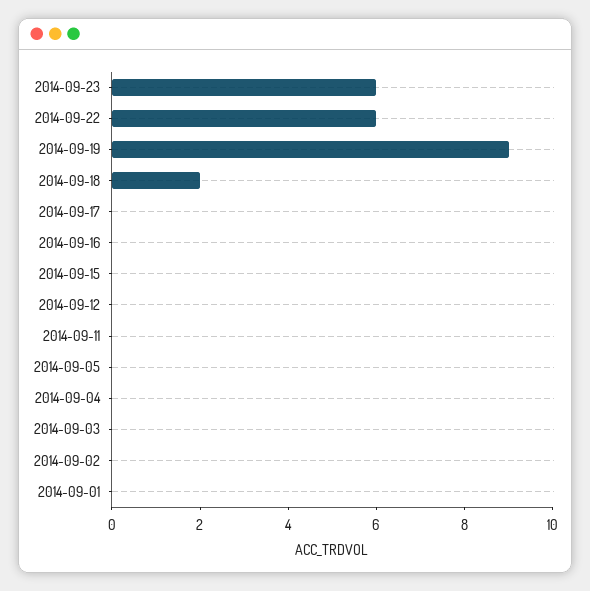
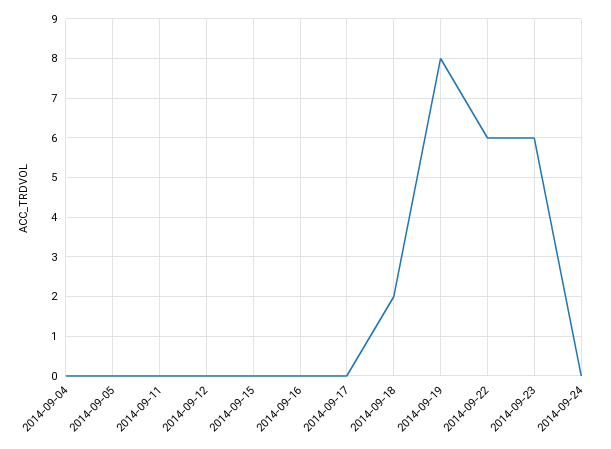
2014-09-19: 9 -> 8
2014-09-03: 0 -> none
2014-09-02: 0 -> none
2014-09-01: 0 -> none
2014-09-24: none -> 0

